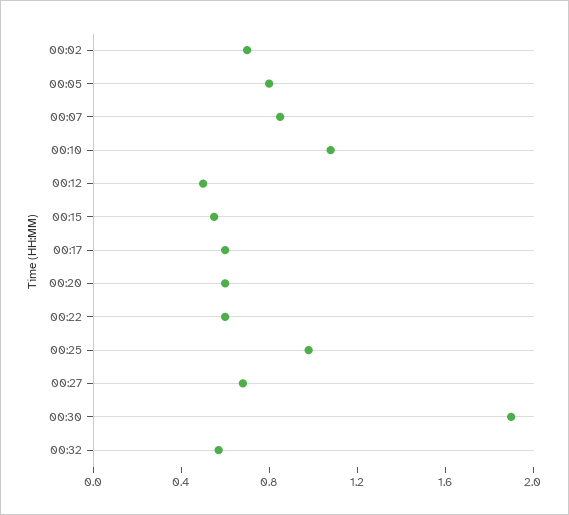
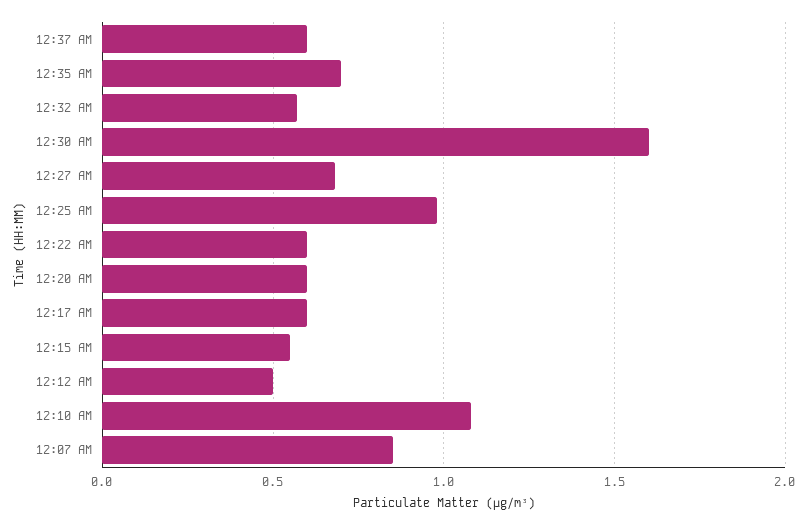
00:02: 0.7 -> none
00:05: 0.8 -> none
00:30: 1.9 -> 1.6
12:37 AM: none -> 0.6
12:35 AM: none -> 0.7

